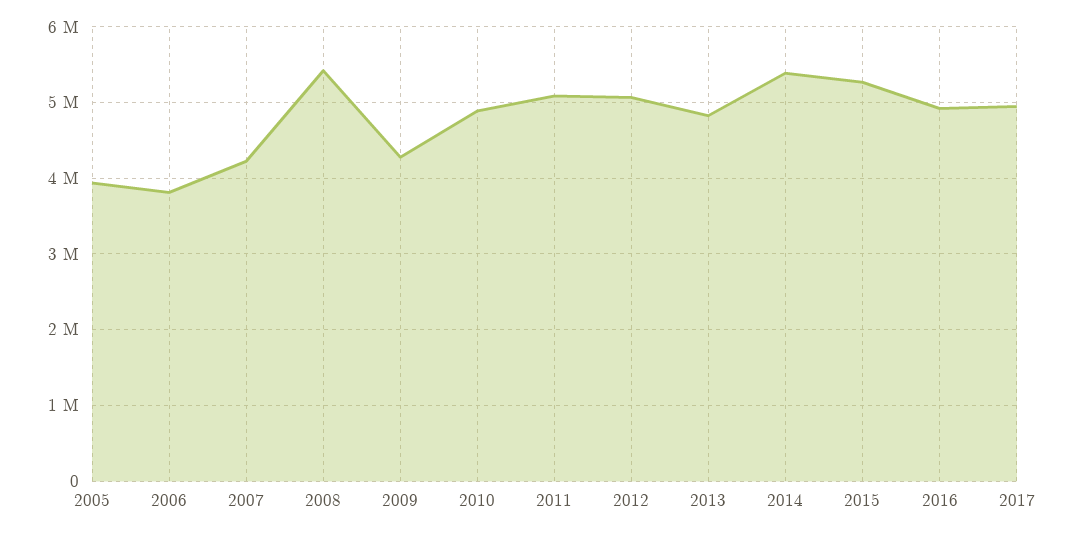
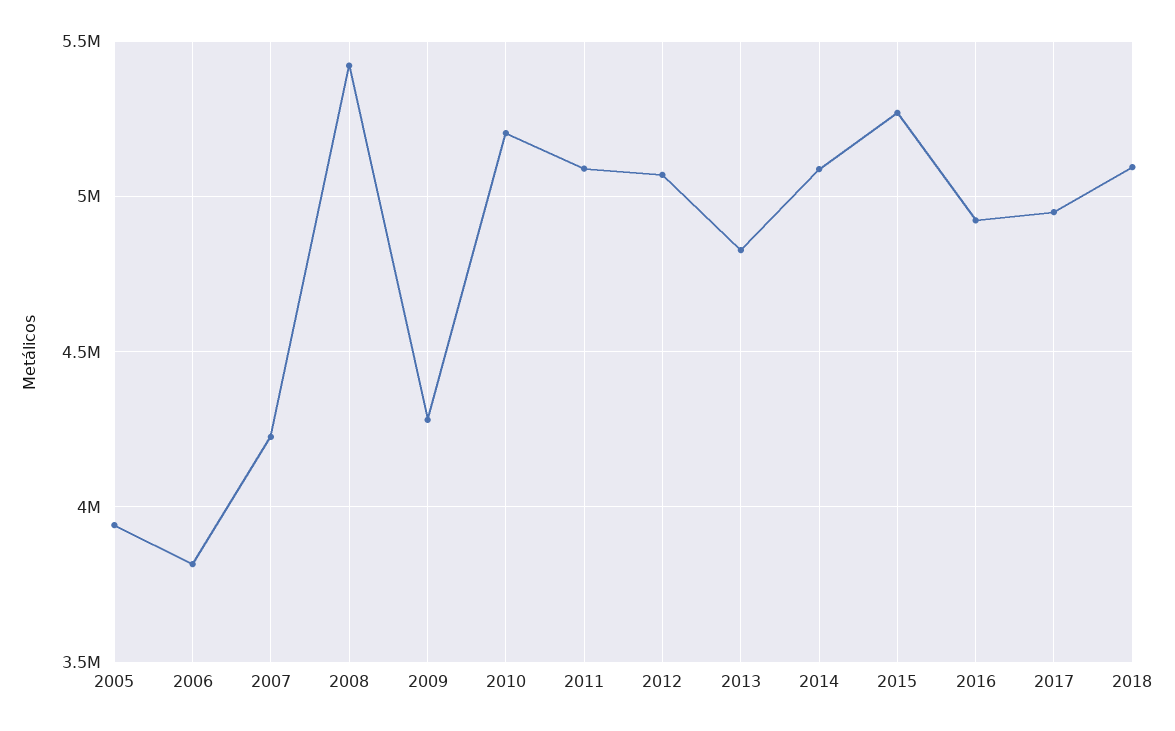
2010: 4900000 -> 5200000
2014: 5400000 -> 5100000
2018: none -> 5100000

